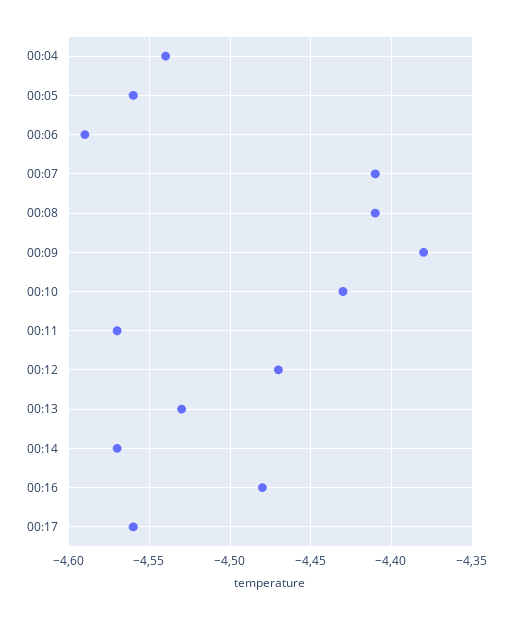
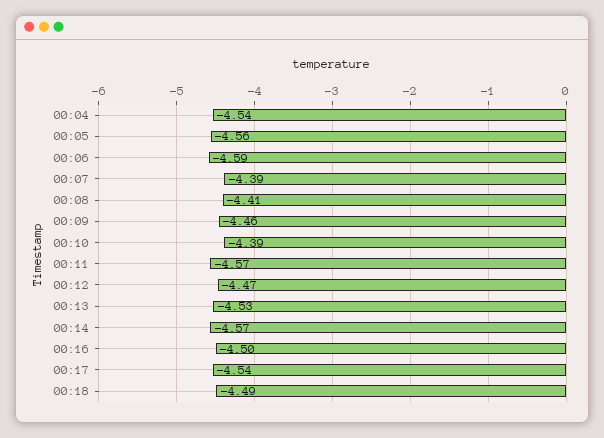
00:07: -4.41 -> -4.39
00:09: -4.38 -> -4.46
00:10: -4.43 -> -4.39
00:16: -4.48 -> -4.5
00:17: -4.56 -> -4.54
00:18: none -> -4.49

